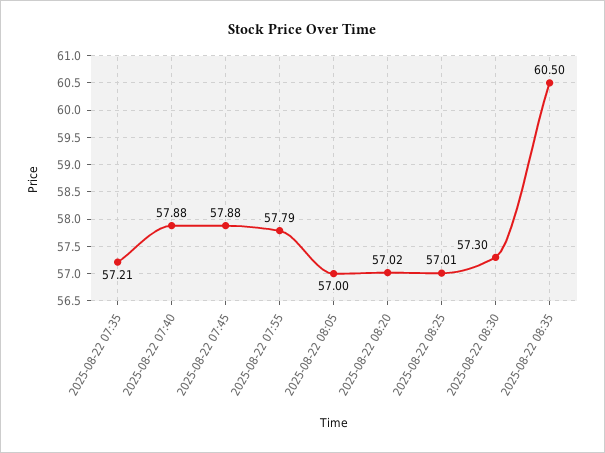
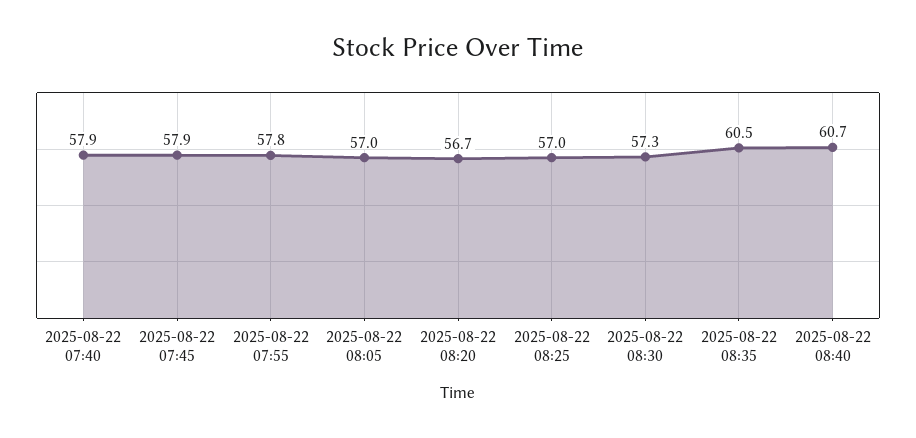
2025-08-22 07:35: 57.21 -> none
2025-08-22 08:20: 57.02 -> 56.7
2025-08-22 08:40: none -> 60.7

